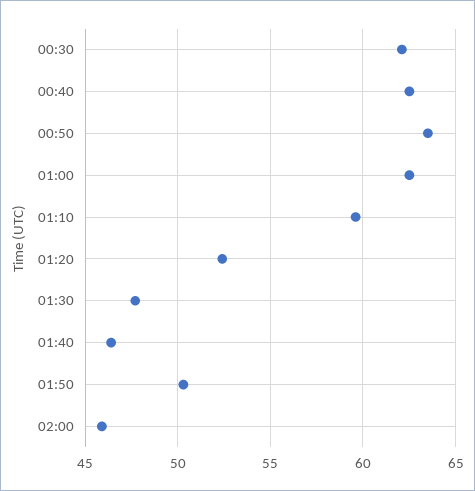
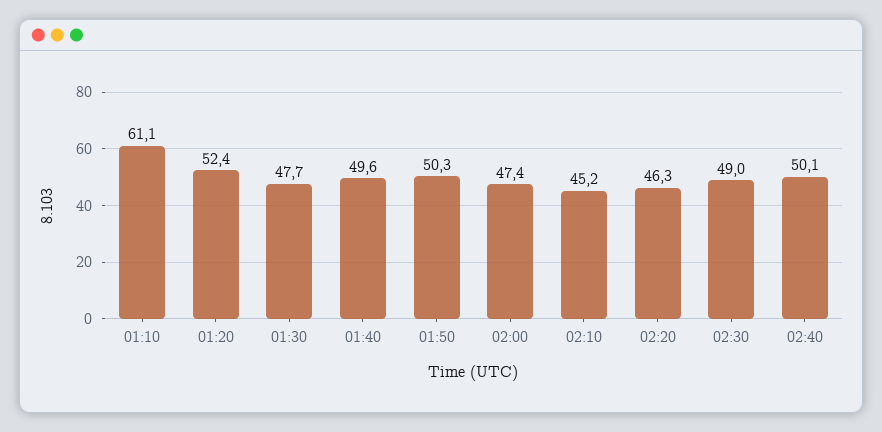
00:30: 62 -> none
00:40: 62.5 -> none
00:50: 63.5 -> none
01:00: 62.5 -> none
01:10: 59.5 -> 61.1
01:40: 46.5 -> 49.6
02:00: 46 -> 47.4
02:10: none -> 45.2
02:20: none -> 46.3
02:30: none -> 49
02:40: none -> 50.1

